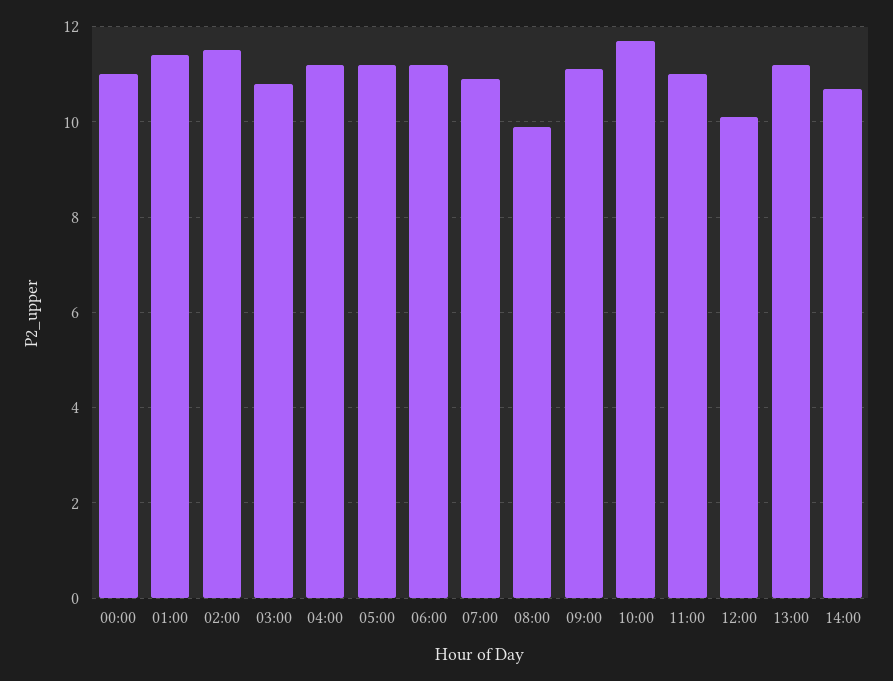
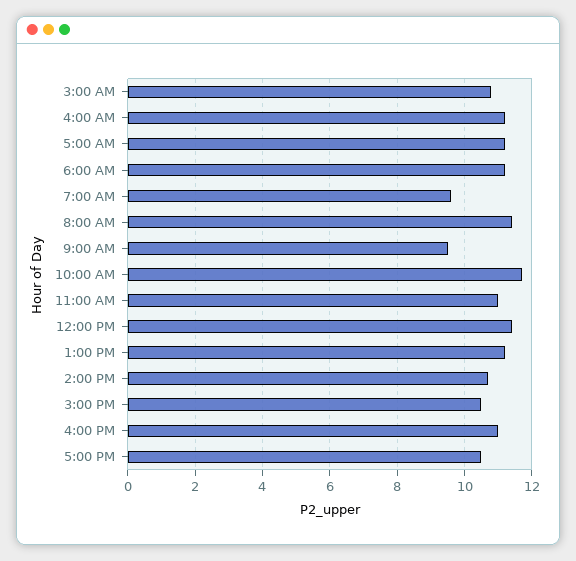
00:00: 11 -> none
01:00: 11.5 -> none
02:00: 11.5 -> none
07:00: 11 -> 9.5
08:00: 10 -> 11.5
09:00: 11 -> 9.5
12:00: 10 -> 11.5
3:00 PM: none -> 10.5
4:00 PM: none -> 11
5:00 PM: none -> 10.5

